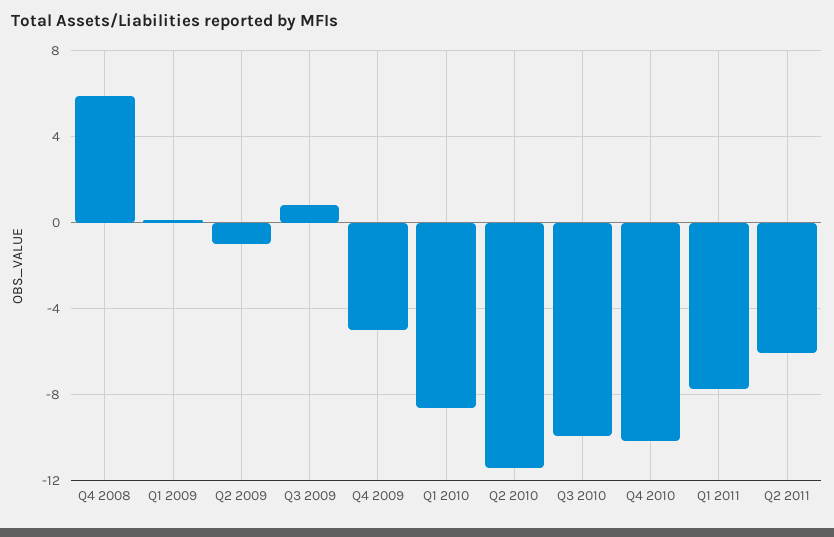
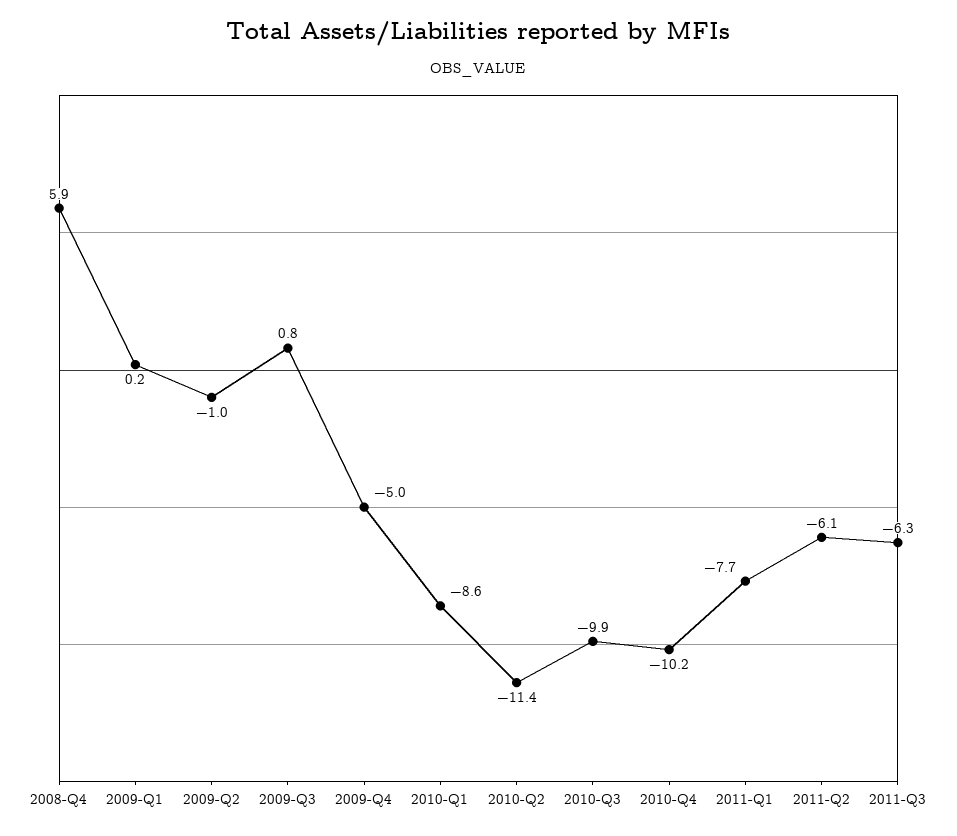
2011-Q3: none -> -6.3

